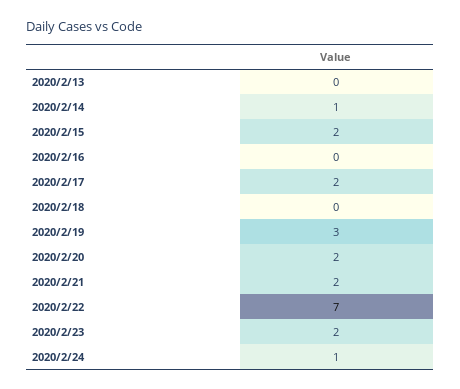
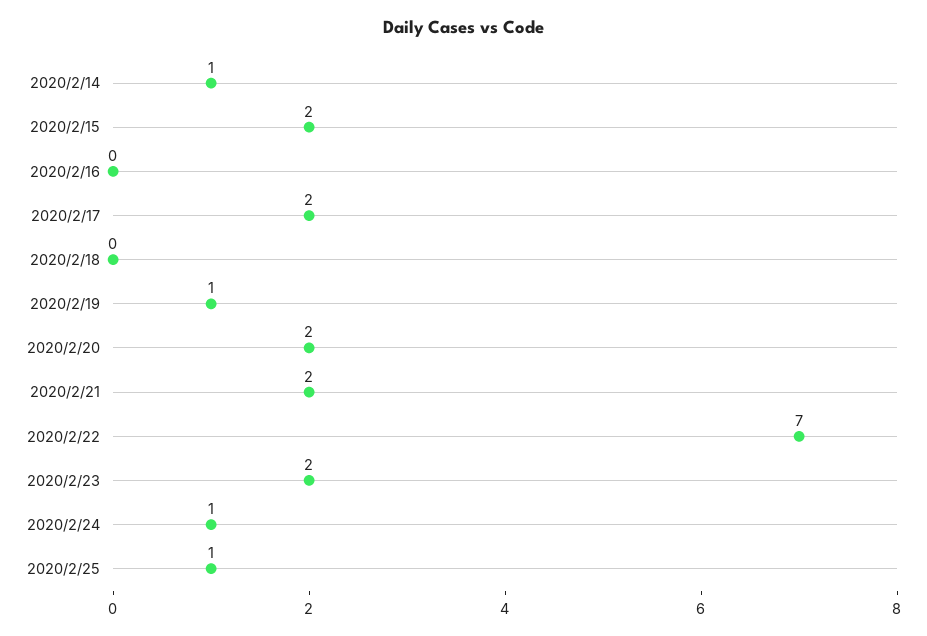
2020/2/13: 0 -> none
2020/2/19: 3 -> 1
2020/2/25: none -> 1

